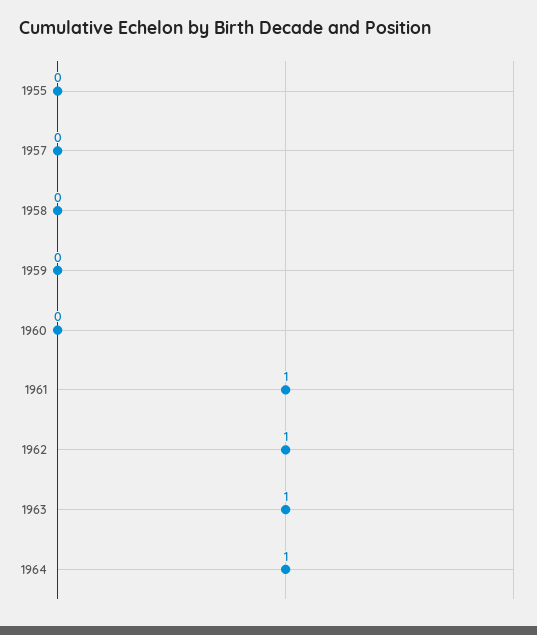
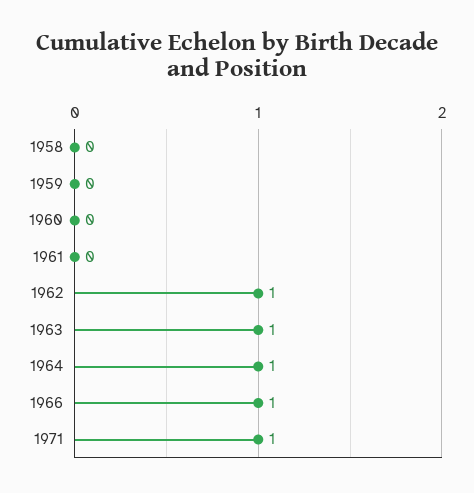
1955: 0 -> none
1957: 0 -> none
1961: 1 -> 0
1966: none -> 1
1971: none -> 1

